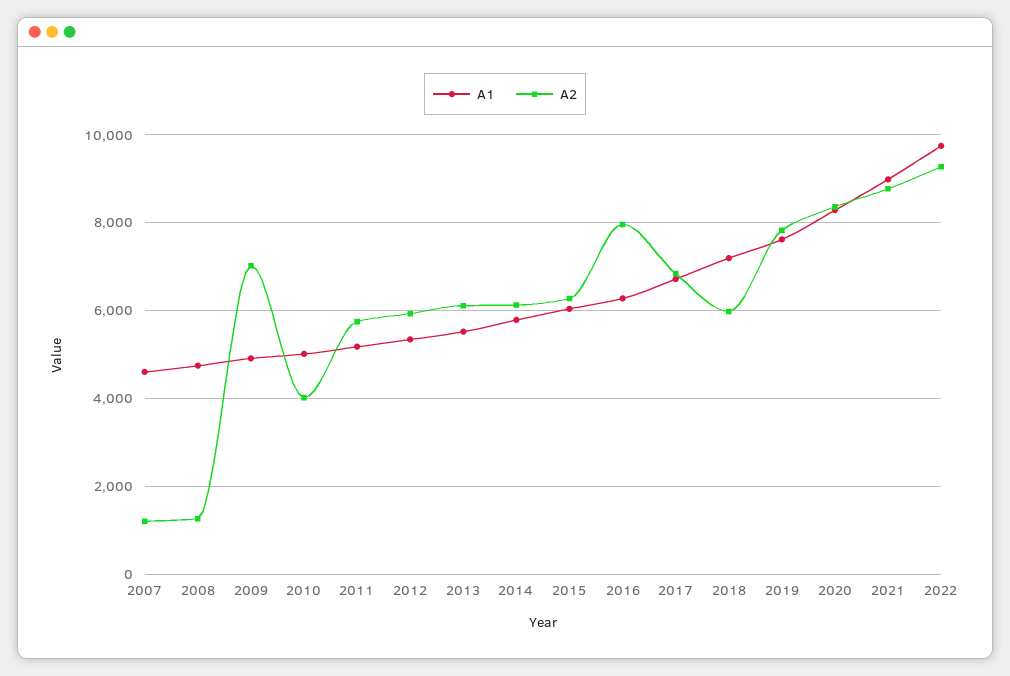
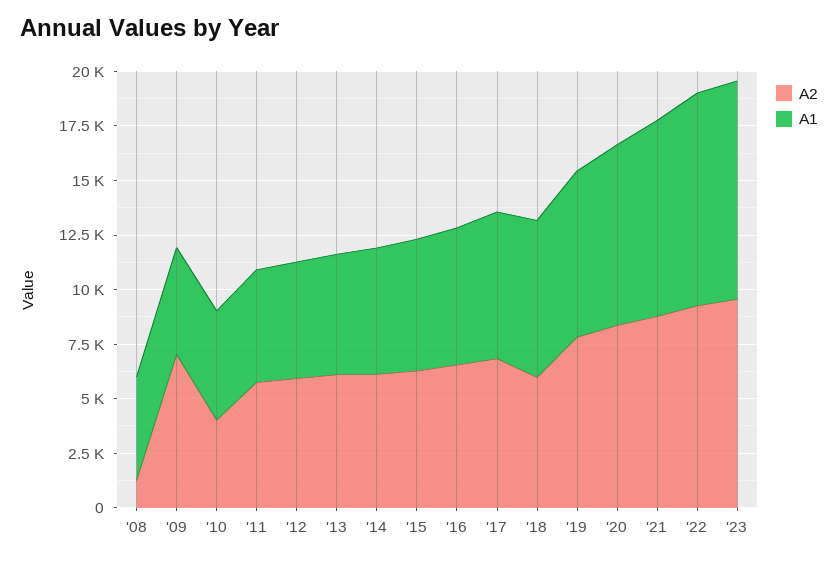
A1, 2007: 4600 -> none
A2, 2007: 1200 -> none
A2, 2016: 8000 -> 6500
A2, '23: none -> 9500
A1, '23: none -> 10000

